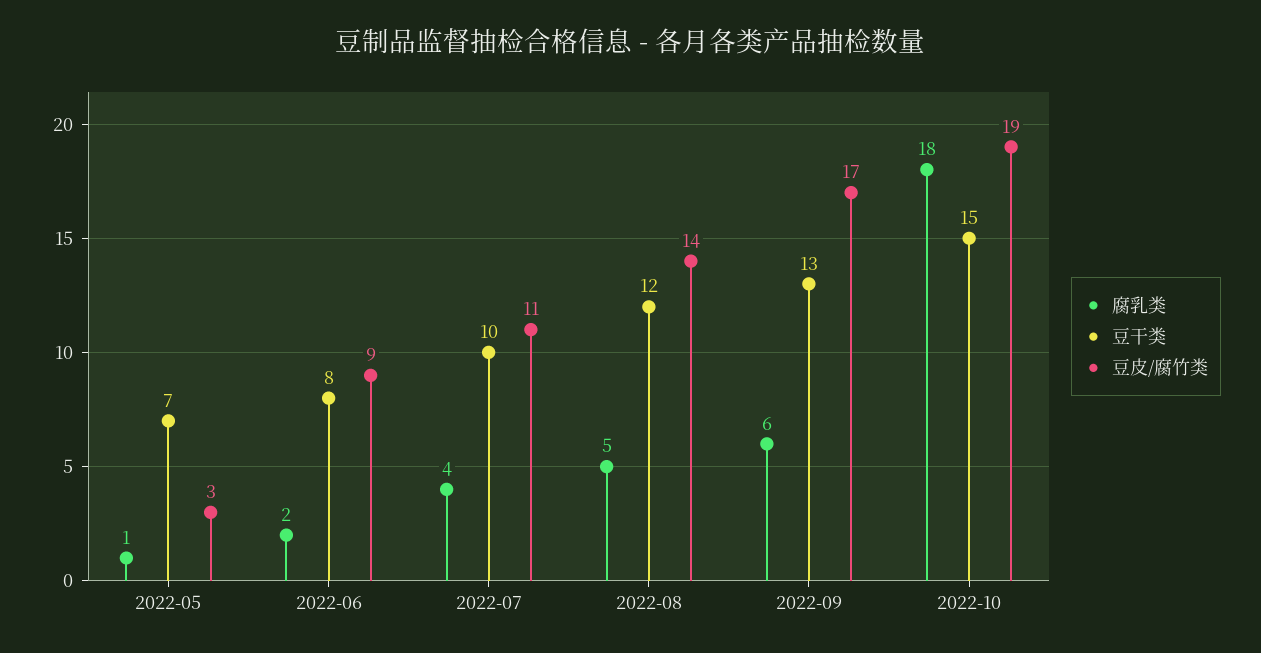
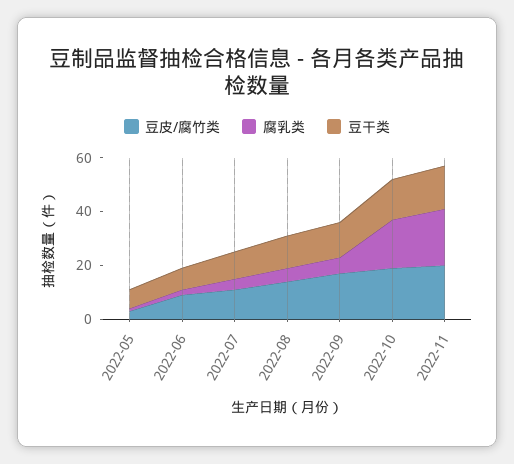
豆皮/腐竹类, 2022-11: none -> 20
腐乳类, 2022-11: none -> 20
豆干类, 2022-11: none -> 15

